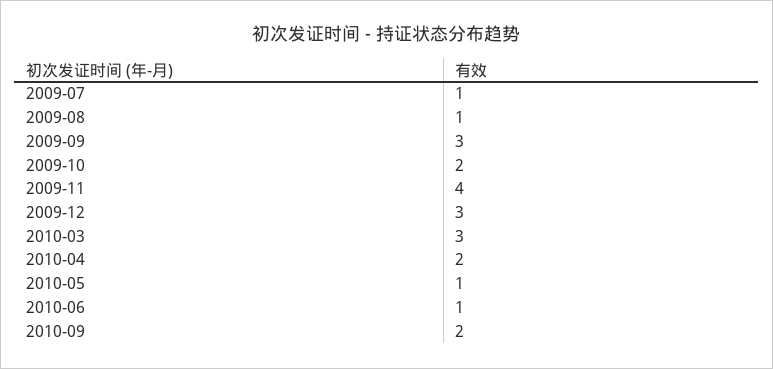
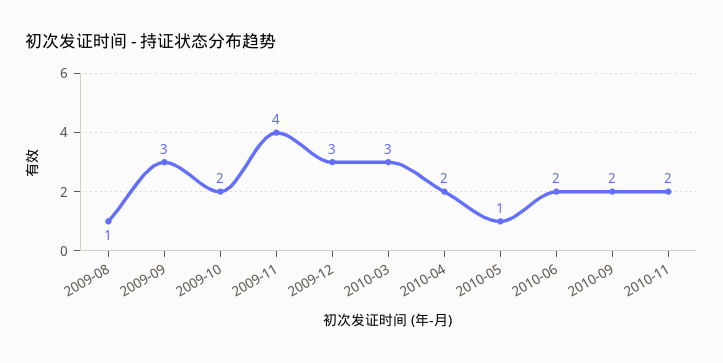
2009-07: 1 -> none
2010-06: 1 -> 2
2010-11: none -> 2

